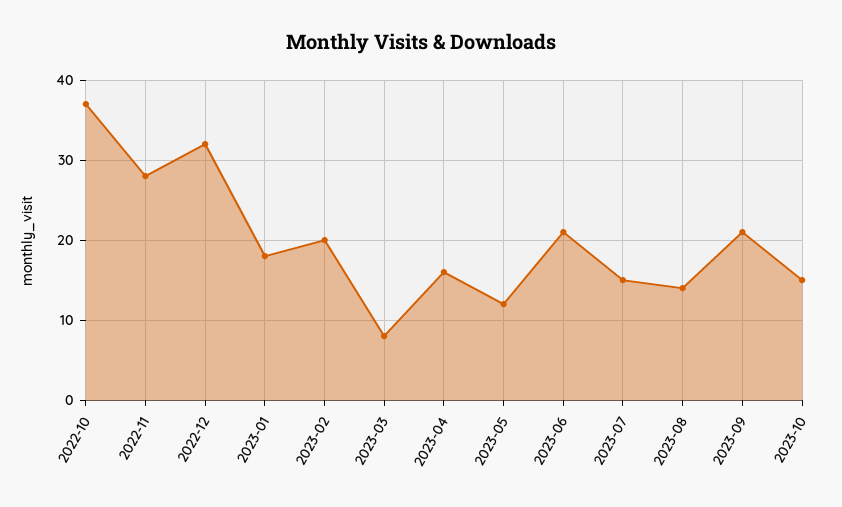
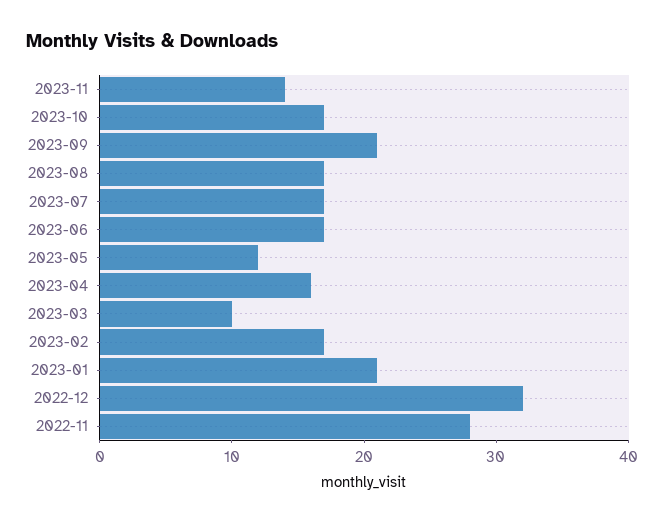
2022-10: 37 -> none
2023-01: 18 -> 21
2023-02: 20 -> 17
2023-03: 8 -> 10
2023-06: 21 -> 17
2023-07: 15 -> 17
2023-08: 14 -> 17
2023-10: 15 -> 17
2023-11: none -> 14

